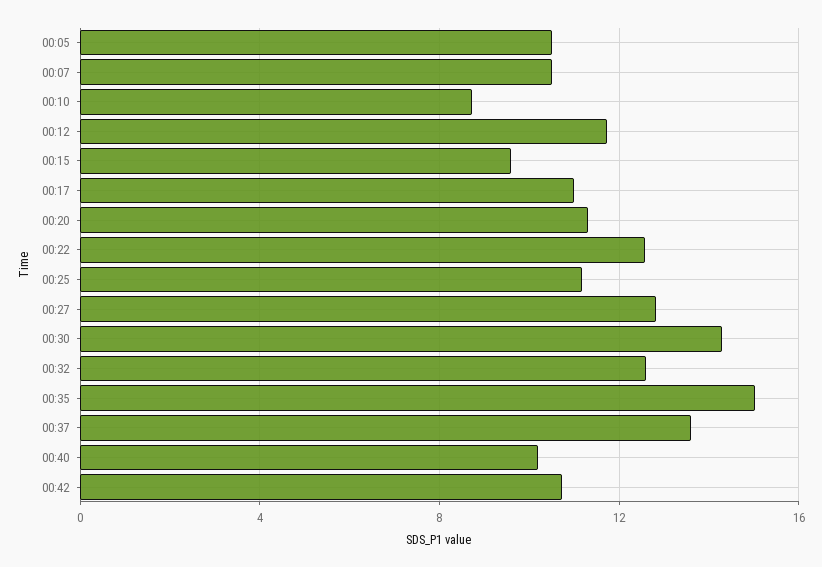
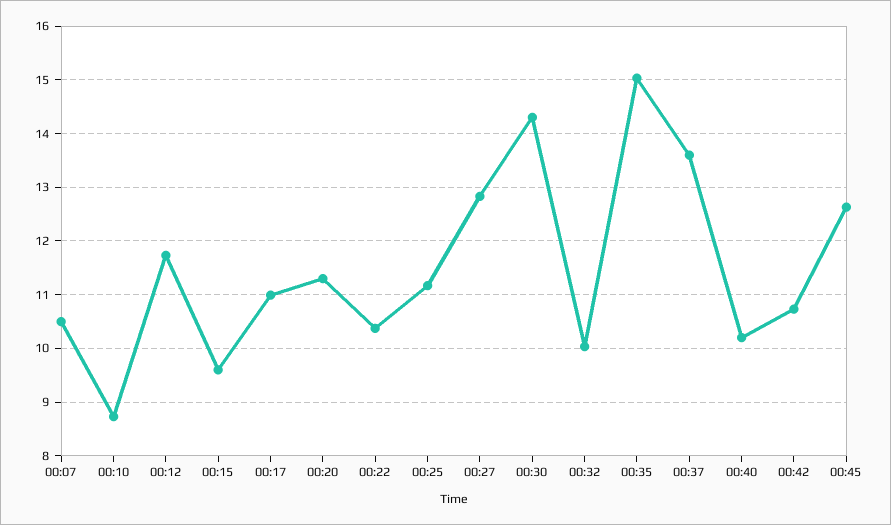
00:05: 10.5 -> none
00:22: 12.5 -> 10.4
00:32: 12.5 -> 10
00:45: none -> 12.6

